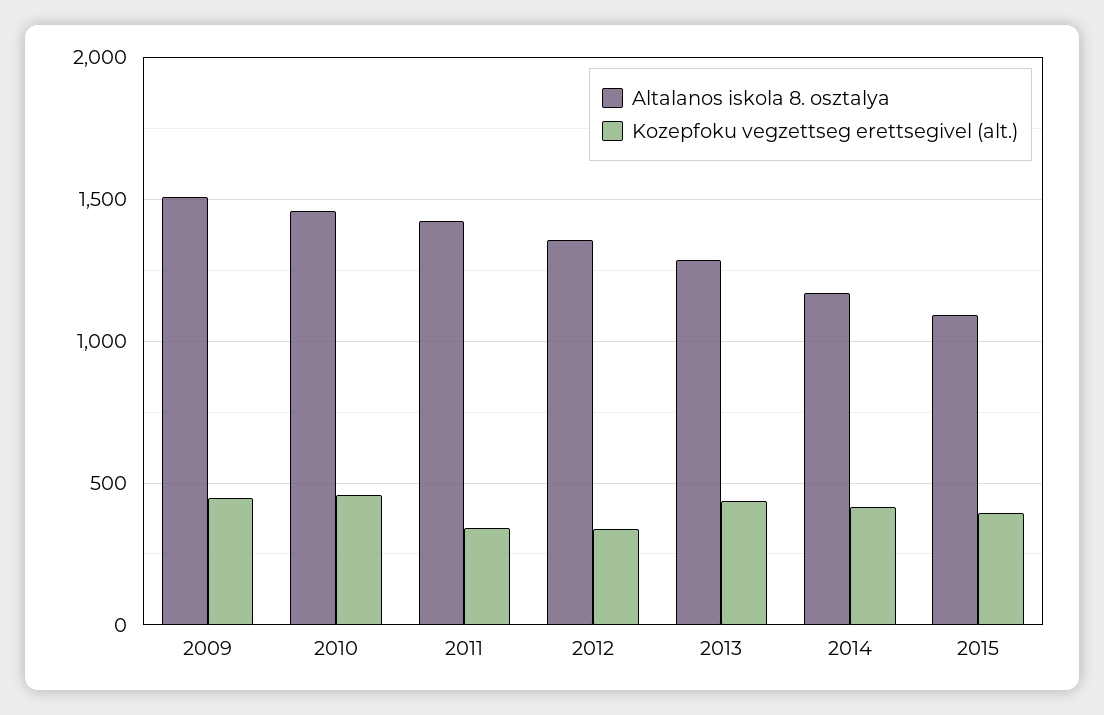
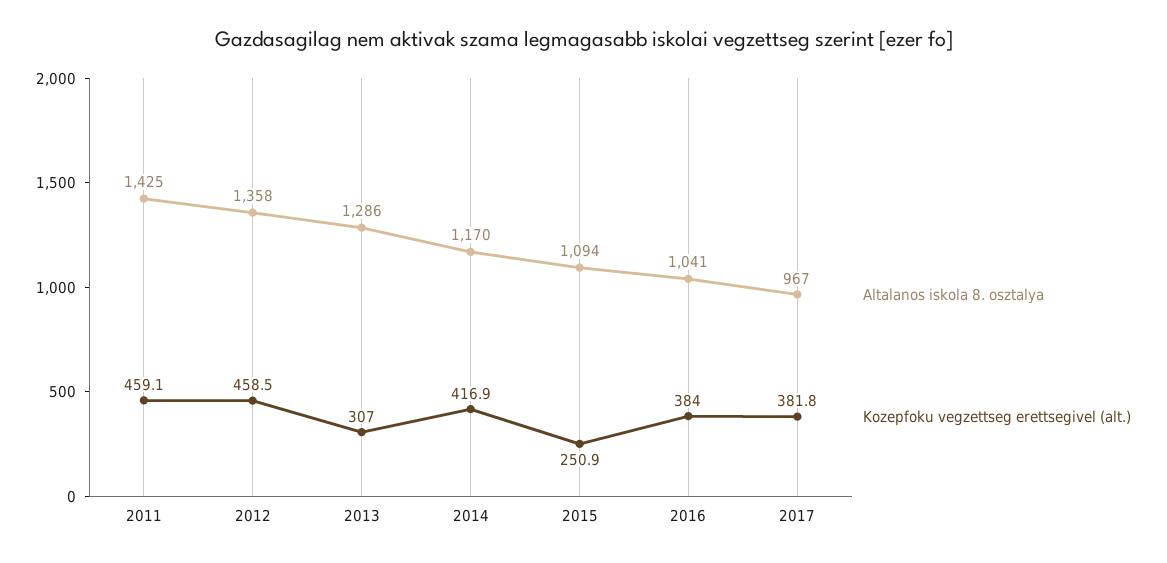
Altalanos iskola 8. osztalya, 2009: 1500 -> none
Kozepfoku vegzettseg erettsegivel (alt.), 2009: 450 -> none
Altalanos iskola 8. osztalya, 2010: 1450 -> none
Kozepfoku vegzettseg erettsegivel (alt.), 2010: 450 -> none
Kozepfoku vegzettseg erettsegivel (alt.), 2011: 350 -> 459.1
Kozepfoku vegzettseg erettsegivel (alt.), 2012: 350 -> 458.5
Kozepfoku vegzettseg erettsegivel (alt.), 2013: 450 -> 307
Kozepfoku vegzettseg erettsegivel (alt.), 2015: 400 -> 250.9
Altalanos iskola 8. osztalya, 2016: none -> 1041
Kozepfoku vegzettseg erettsegivel (alt.), 2016: none -> 384
Altalanos iskola 8. osztalya, 2017: none -> 967
Kozepfoku vegzettseg erettsegivel (alt.), 2017: none -> 381.8

